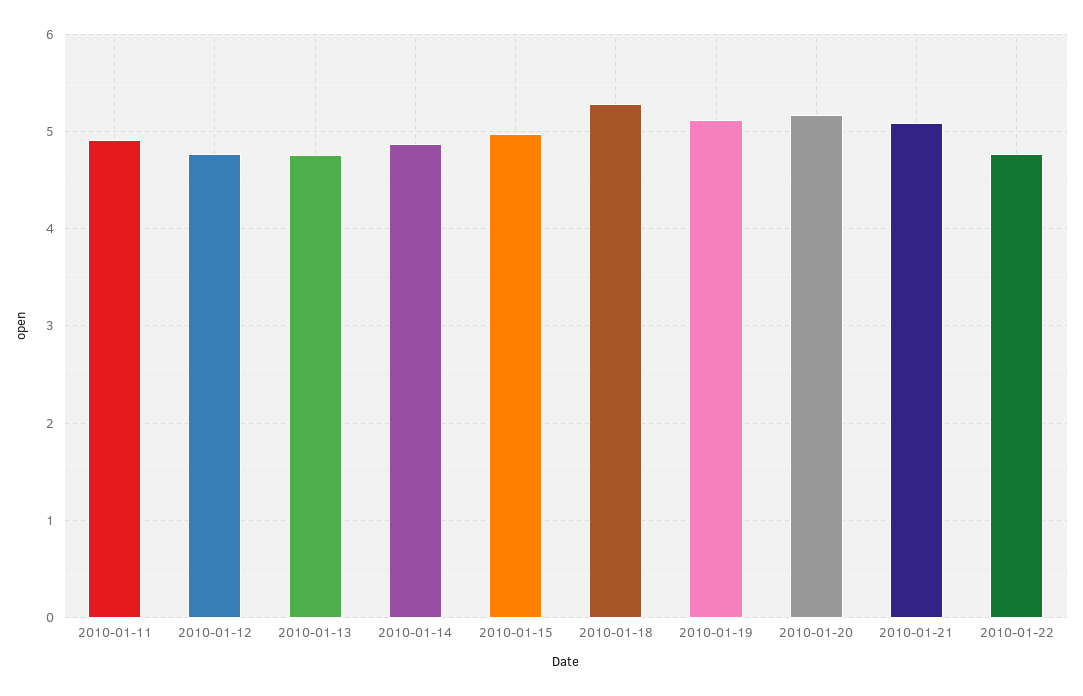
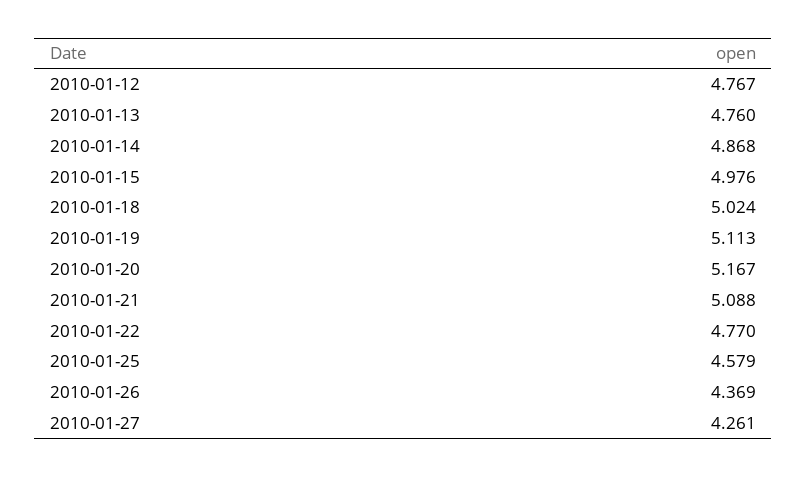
2010-01-11: 4.9 -> none
2010-01-18: 5.3 -> 5.024
2010-01-25: none -> 4.579
2010-01-26: none -> 4.369
2010-01-27: none -> 4.261

